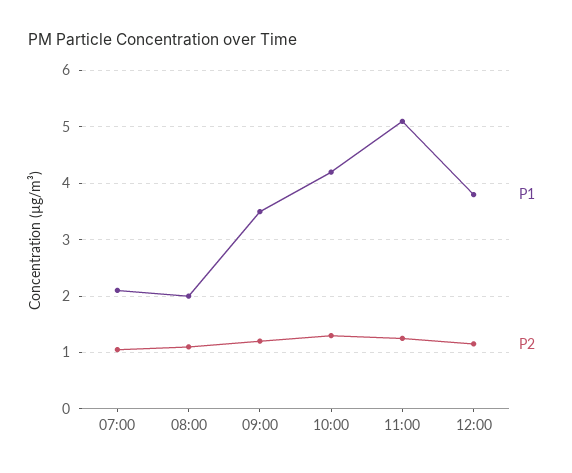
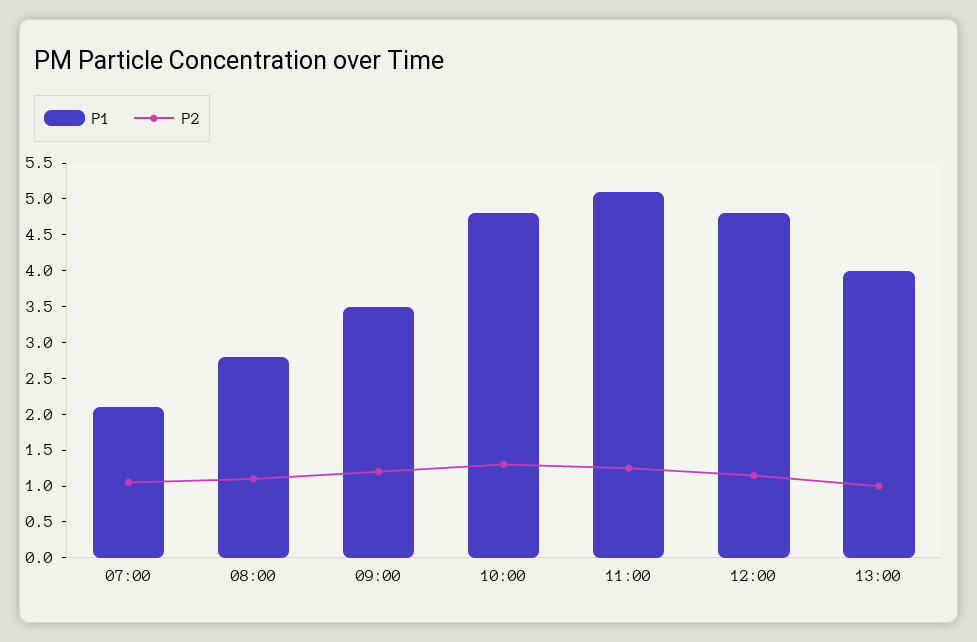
P1, 08:00: 2 -> 2.75
P1, 10:00: 4.2 -> 4.75
P1, 12:00: 3.8 -> 4.75
P1, 13:00: none -> 4
P2, 13:00: none -> 1

